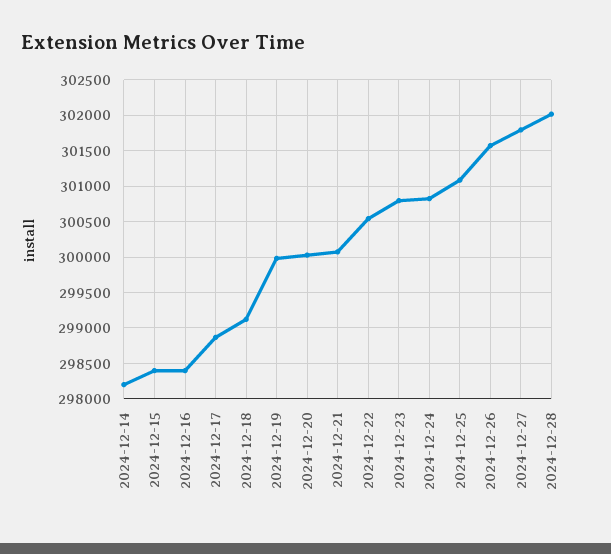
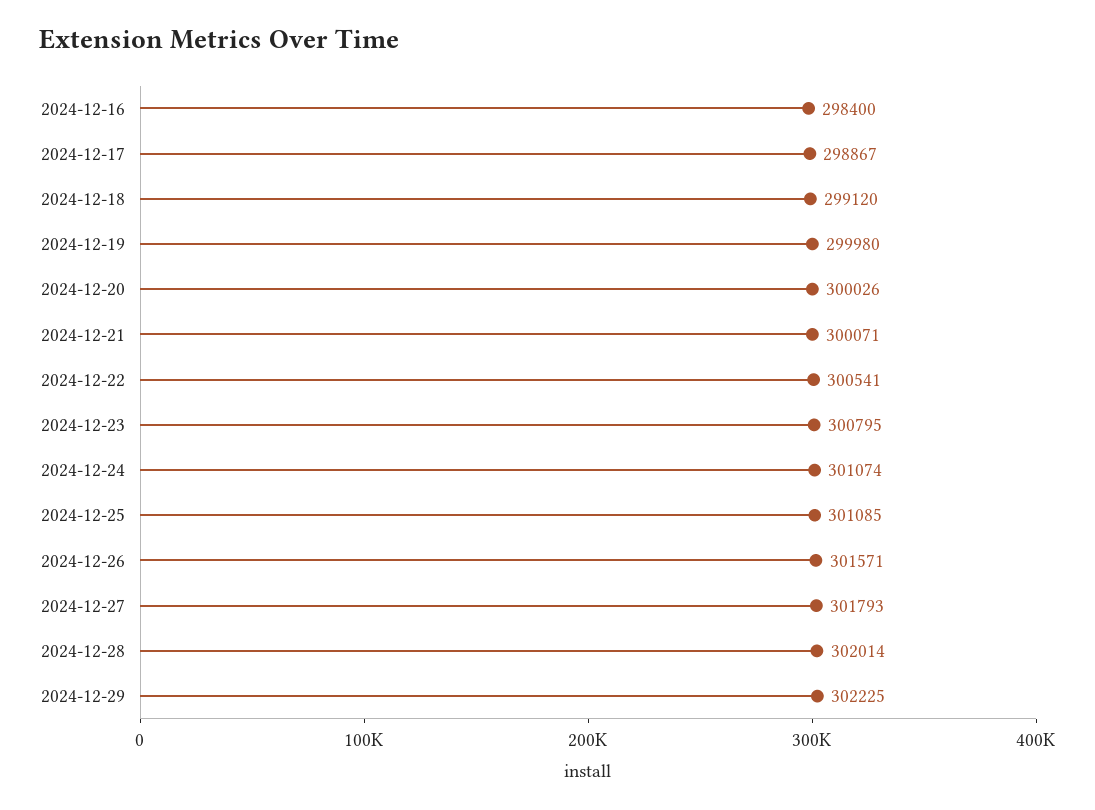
2024-12-14: 298200 -> none
2024-12-15: 298400 -> none
2024-12-24: 300800 -> 301074
2024-12-29: none -> 302225

